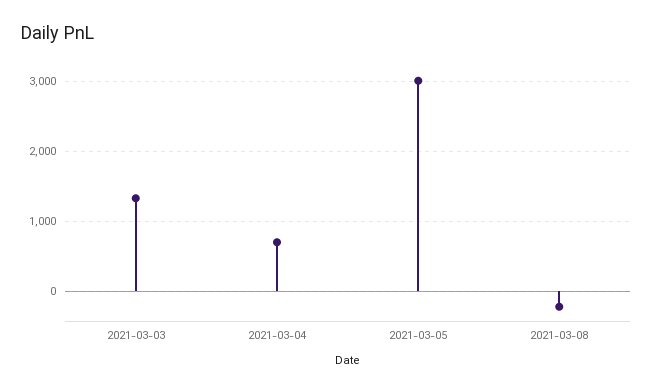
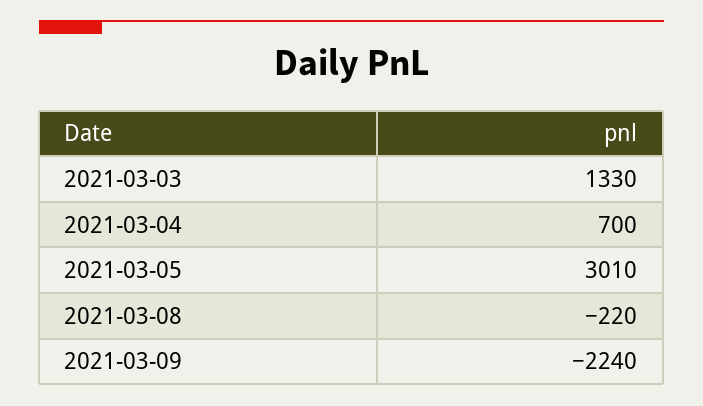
2021-03-09: none -> -2240

